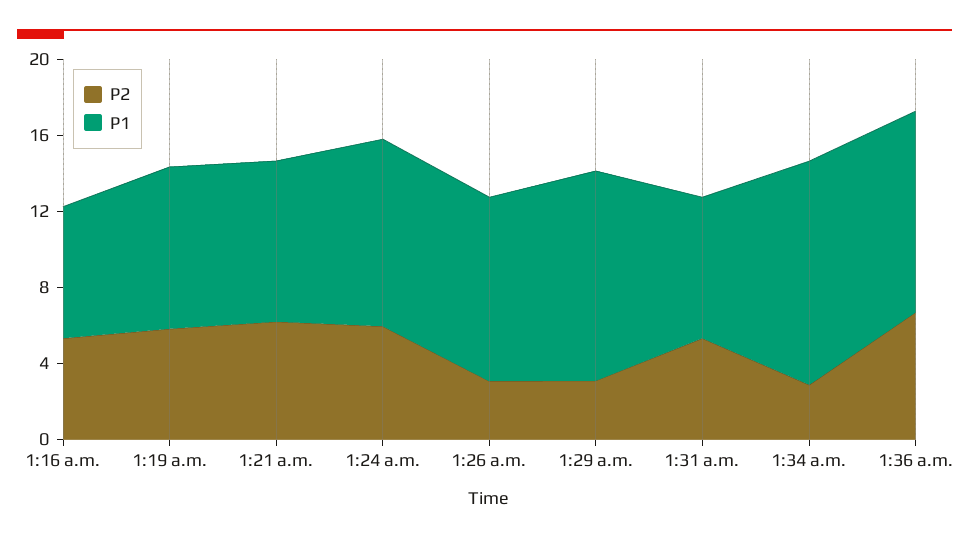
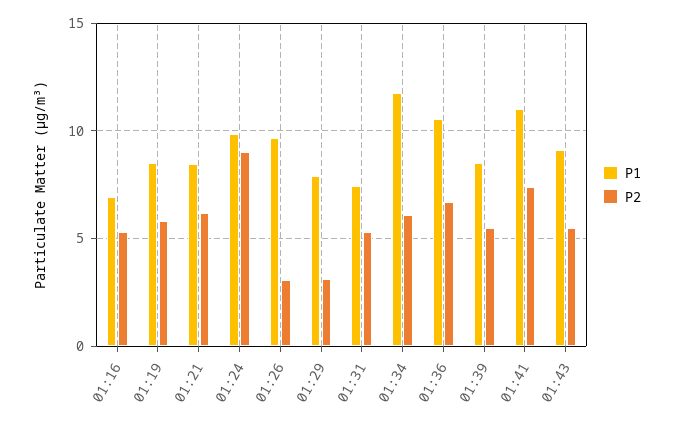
P2, 1:24 a.m.: 6 -> 9
P1, 1:29 a.m.: 11 -> 8
P2, 1:34 a.m.: 3 -> 6
P1, 01:39: none -> 8.5
P2, 01:39: none -> 5.5
P1, 01:41: none -> 11
P2, 01:41: none -> 7.5
P1, 01:43: none -> 9
P2, 01:43: none -> 5.5

